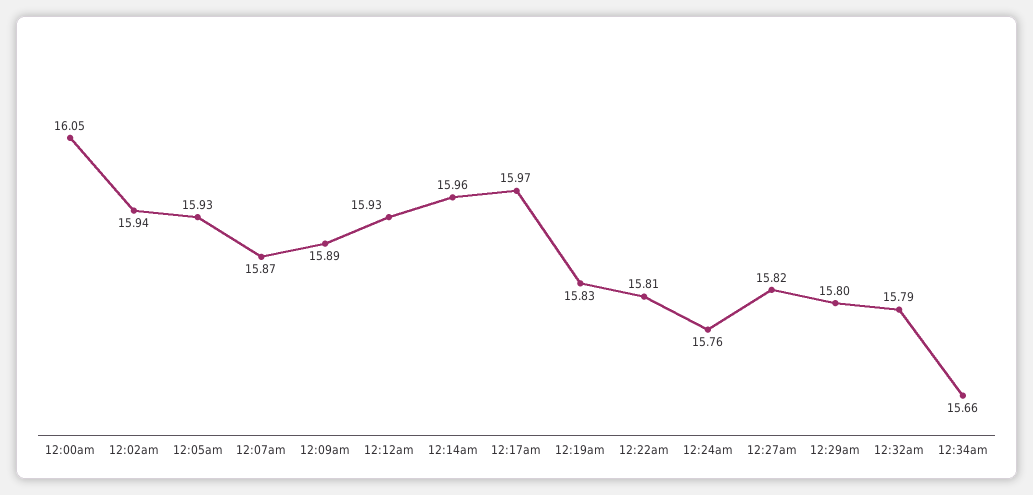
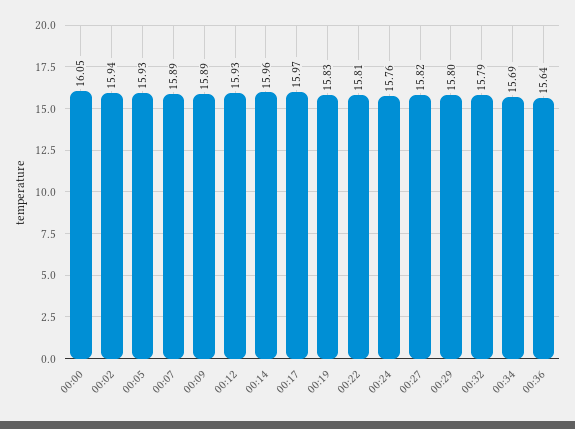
12:07am: 15.87 -> 15.89
12:34am: 15.66 -> 15.69
00:36: none -> 15.64

